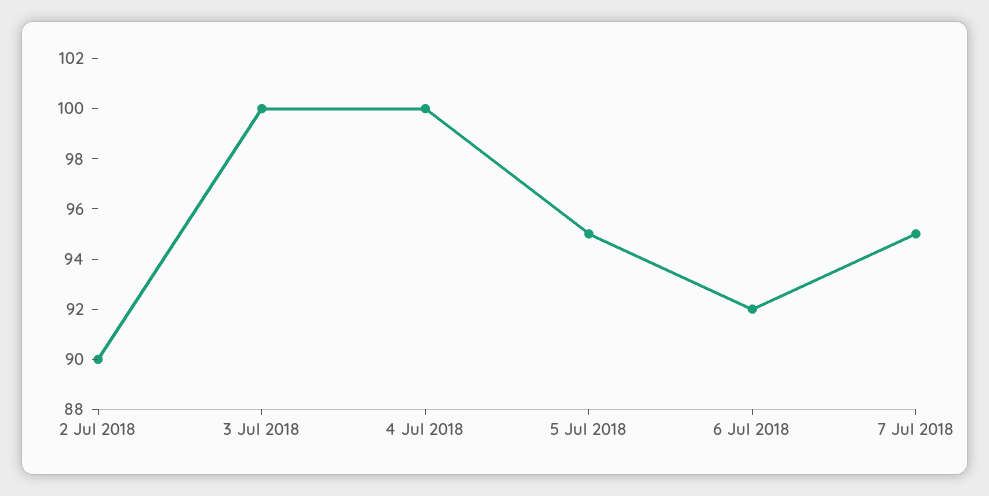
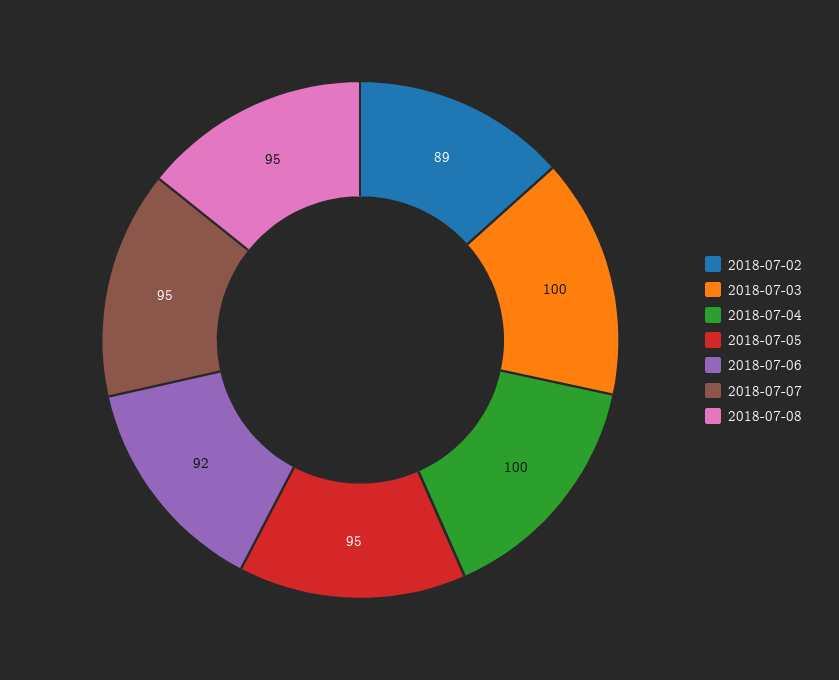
2 Jul 2018: 90 -> 89
2018-07-08: none -> 95

